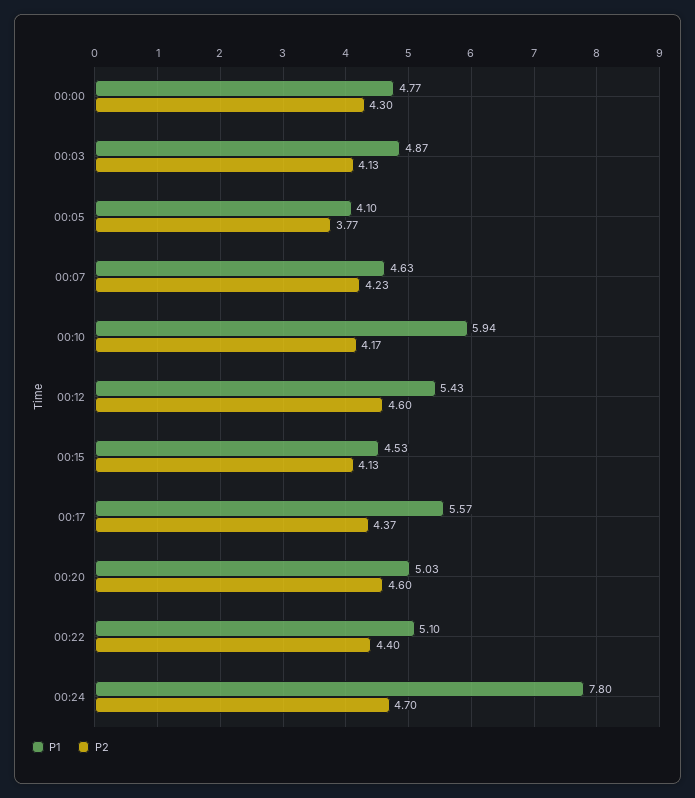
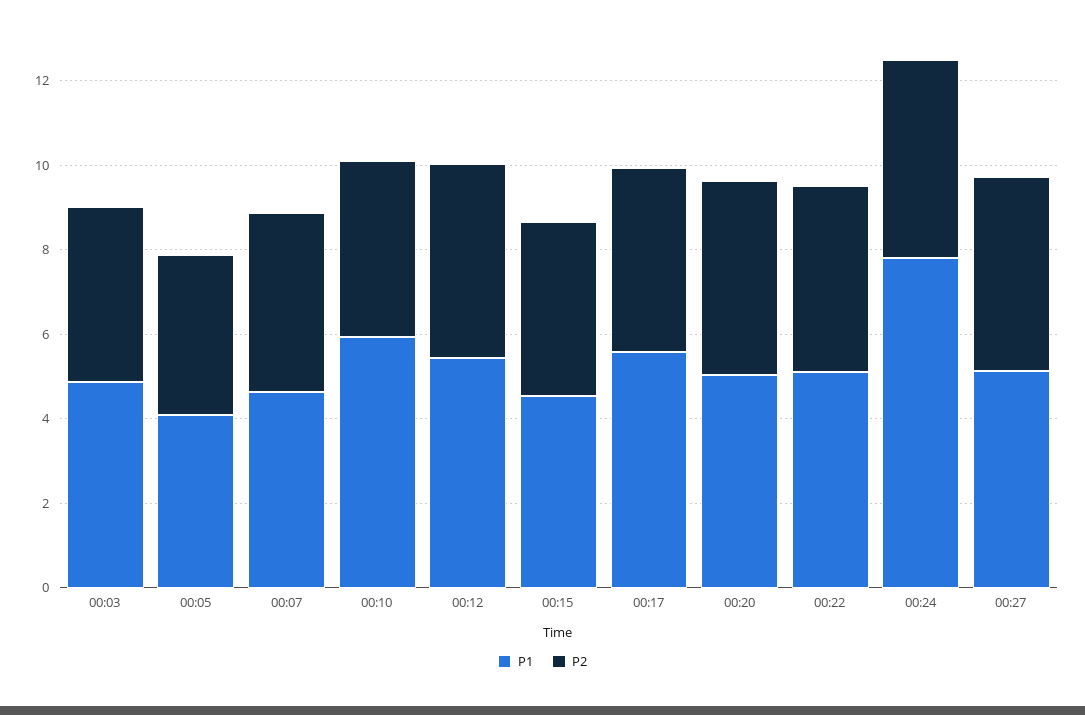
P1, 00:00: 4.77 -> none
P2, 00:00: 4.3 -> none
P1, 00:27: none -> 5
P2, 00:27: none -> 4.5

